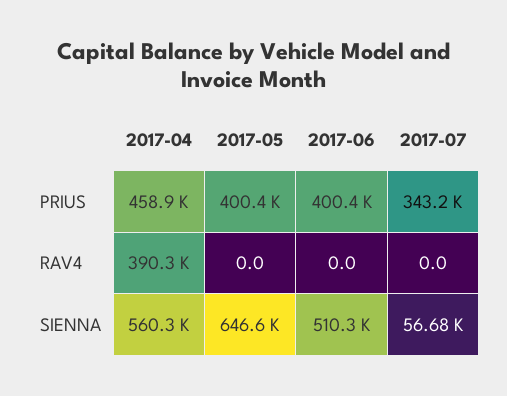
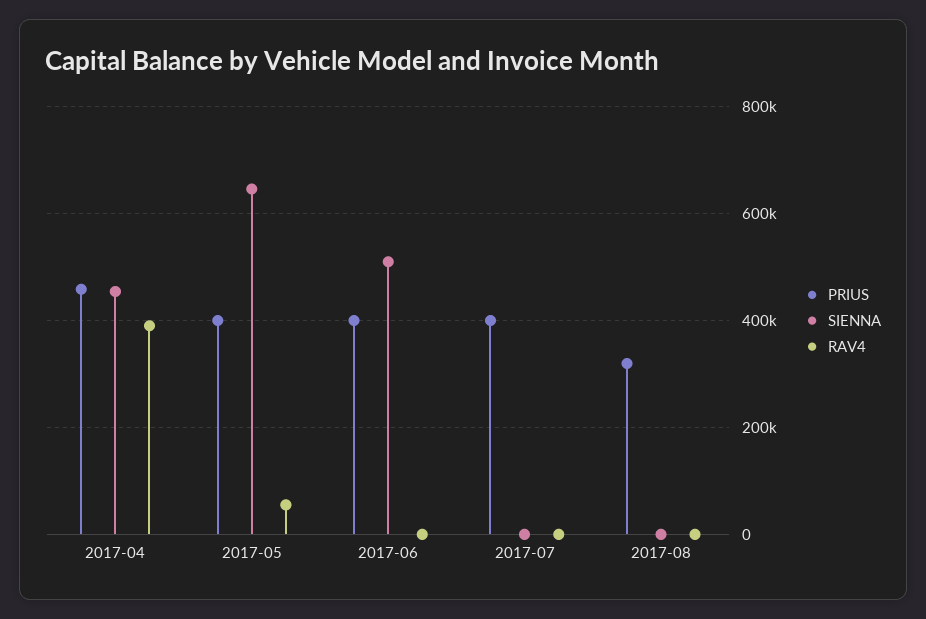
PRIUS, 2017-07: 343200 -> 400000
RAV4, 2017-05: 0 -> 60000
SIENNA, 2017-04: 560300 -> 460000
SIENNA, 2017-07: 56680 -> 0
PRIUS, 2017-08: none -> 320000
SIENNA, 2017-08: none -> 0
RAV4, 2017-08: none -> 0

